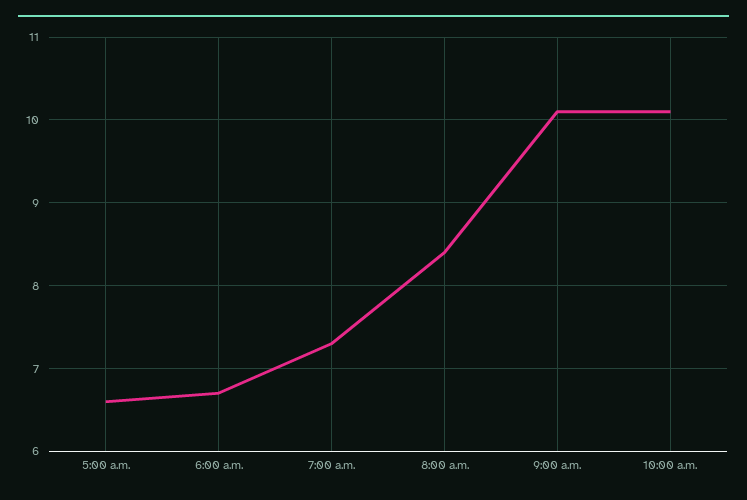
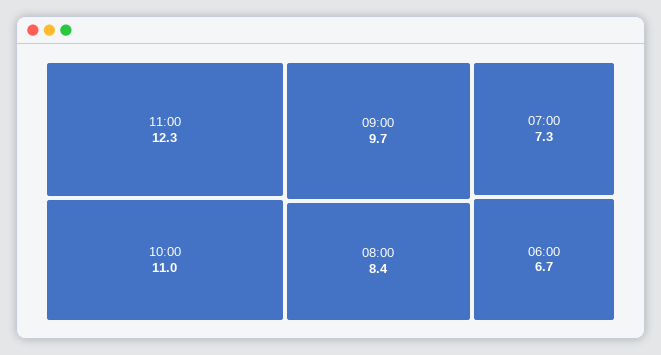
5:00 a.m.: 6.6 -> none
9:00 a.m.: 10.1 -> 9.7
10:00 a.m.: 10.1 -> 11
11:00: none -> 12.3

